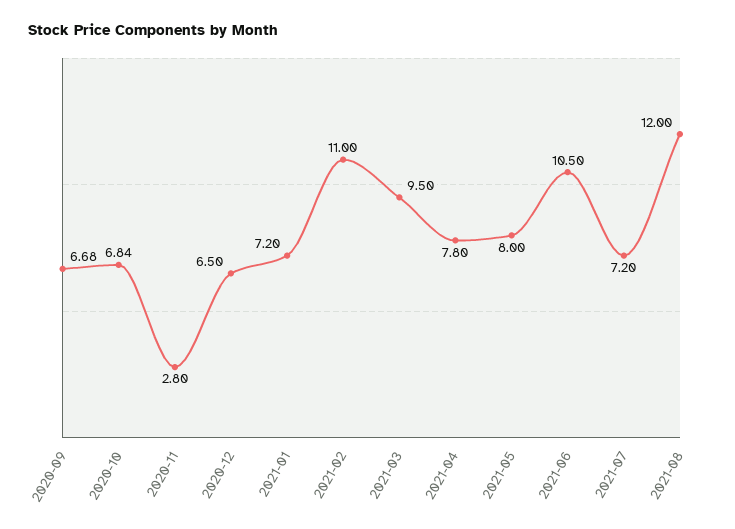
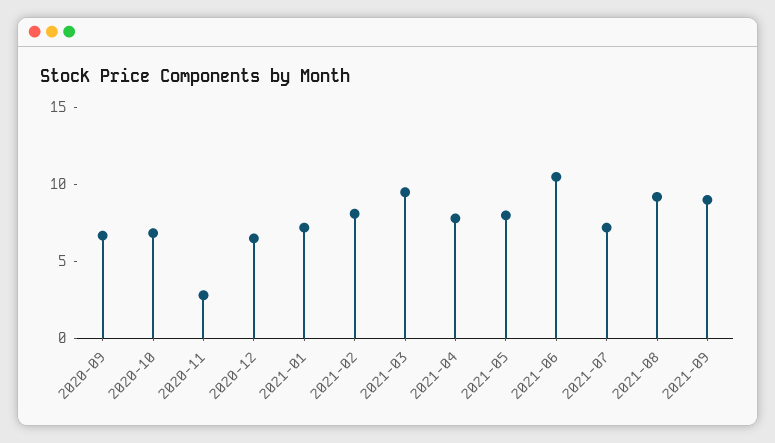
2021-02: 11 -> 8
2021-08: 12 -> 9
2021-09: none -> 9

